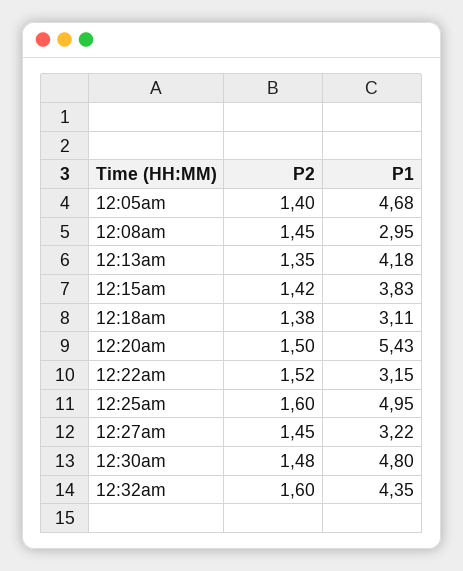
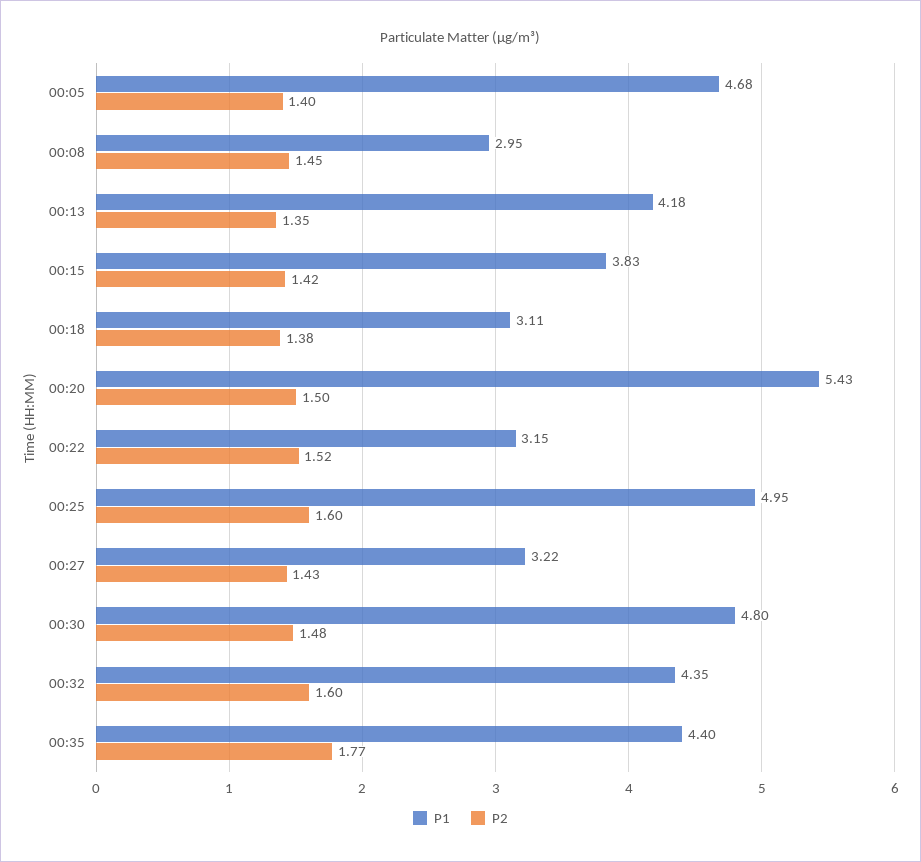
P2, 12:27am: 1.45 -> 1.43
P1, 00:35: none -> 4.4
P2, 00:35: none -> 1.77

